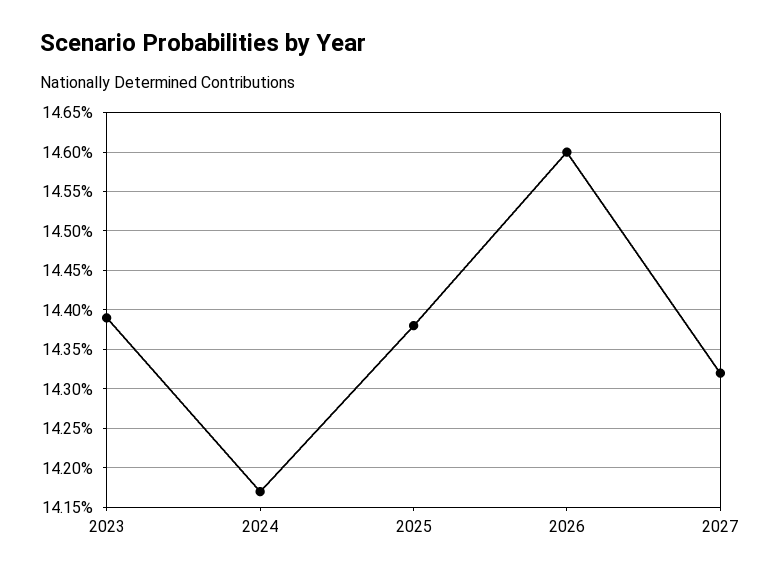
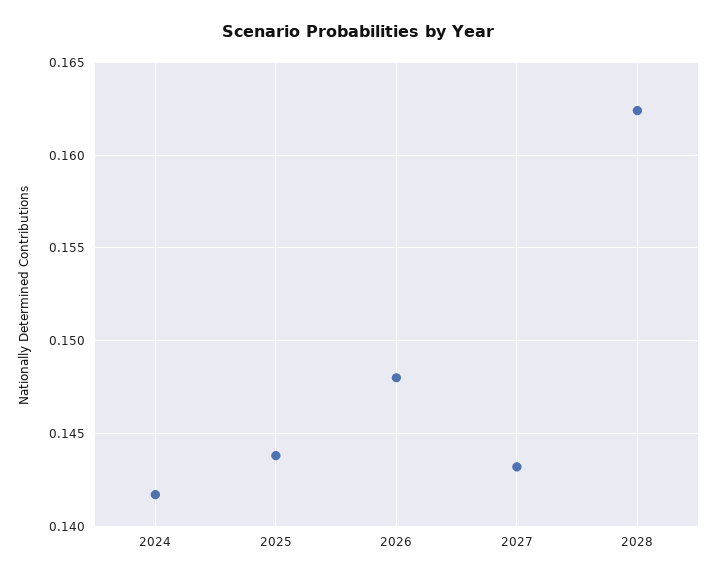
2023: 0.1439 -> none
2026: 0.146 -> 0.148
2028: none -> 0.1625

